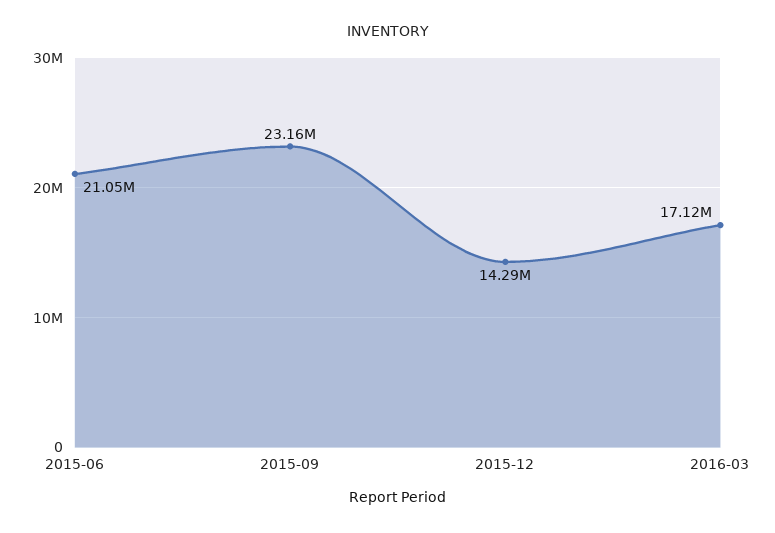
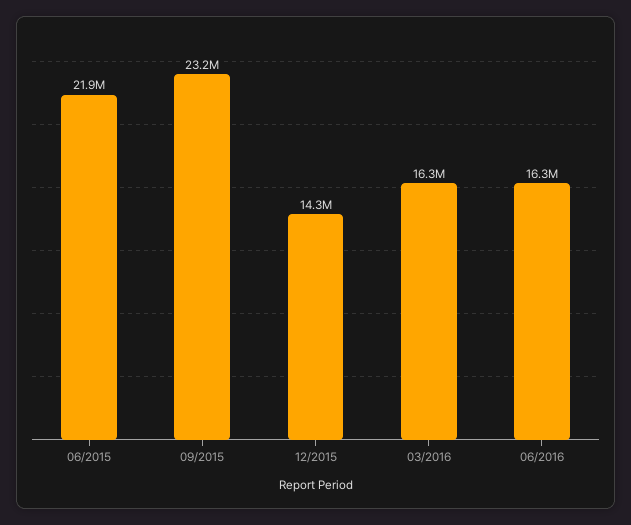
2015-06: 21050000 -> 21900000
2016-03: 17120000 -> 16300000
06/2016: none -> 16300000

